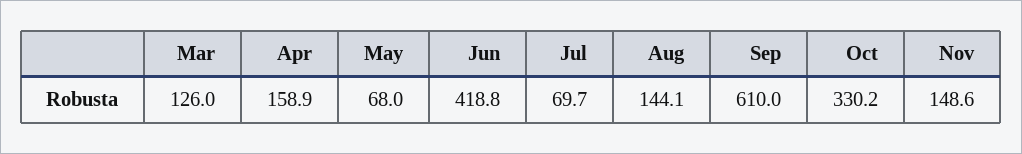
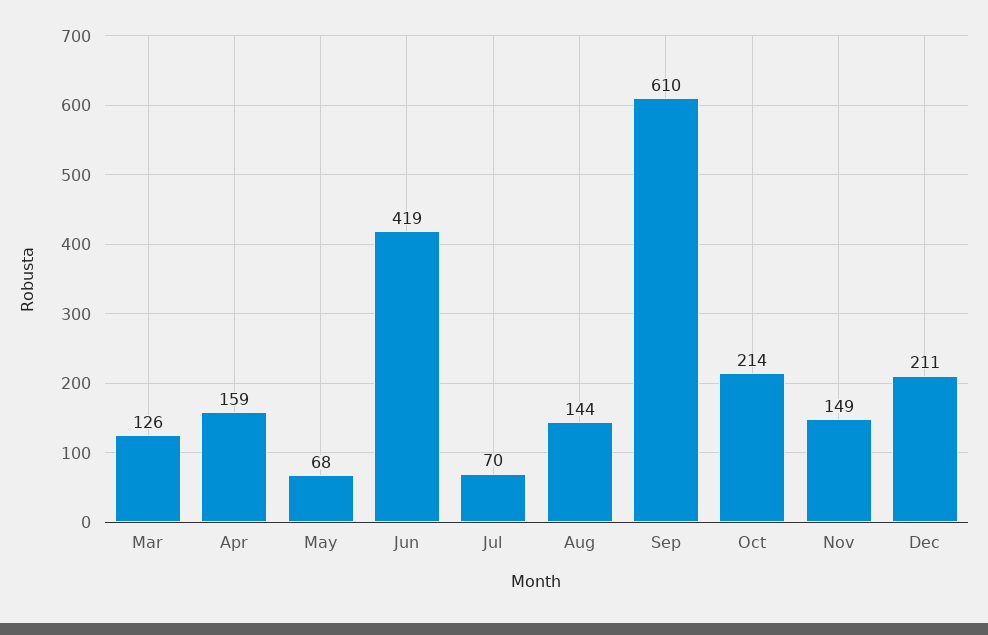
Oct: 330.2 -> 214
Dec: none -> 211

